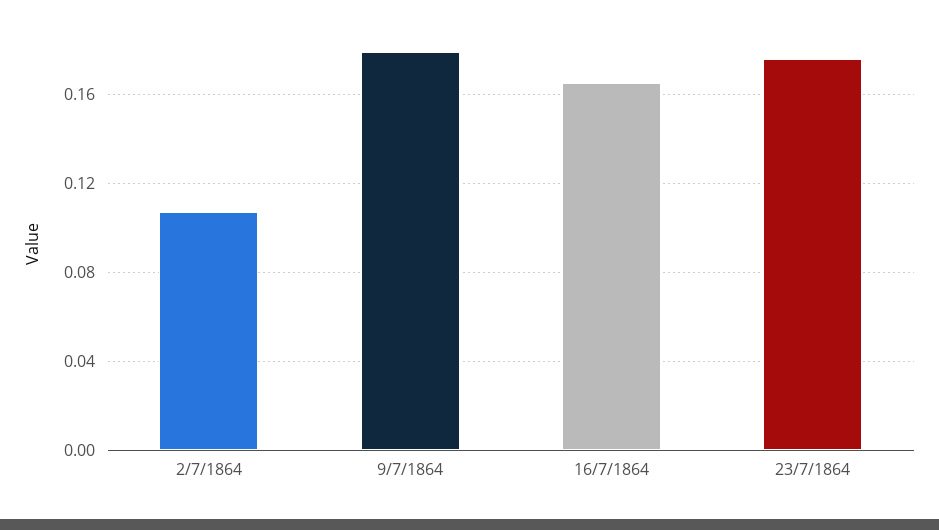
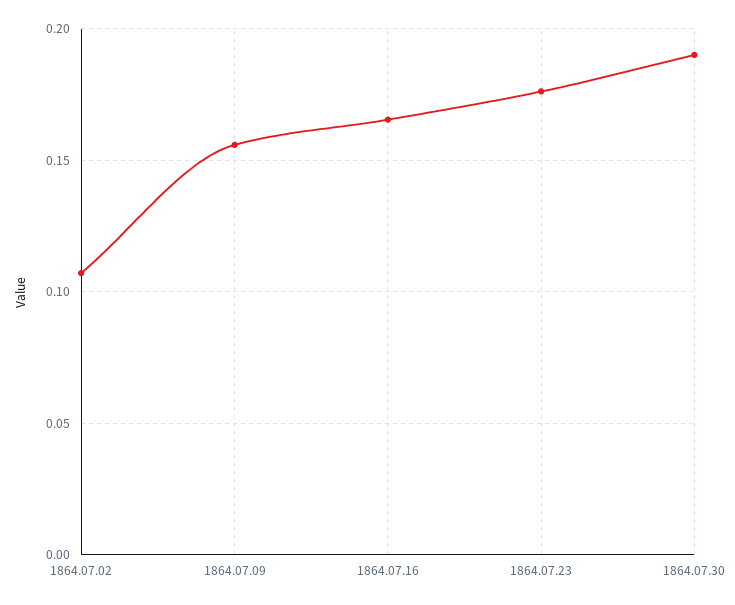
9/7/1864: 0.18 -> 0.155
1864.07.30: none -> 0.19

